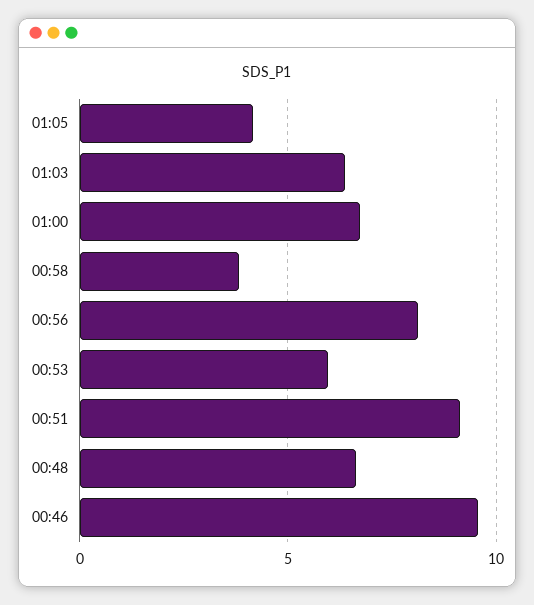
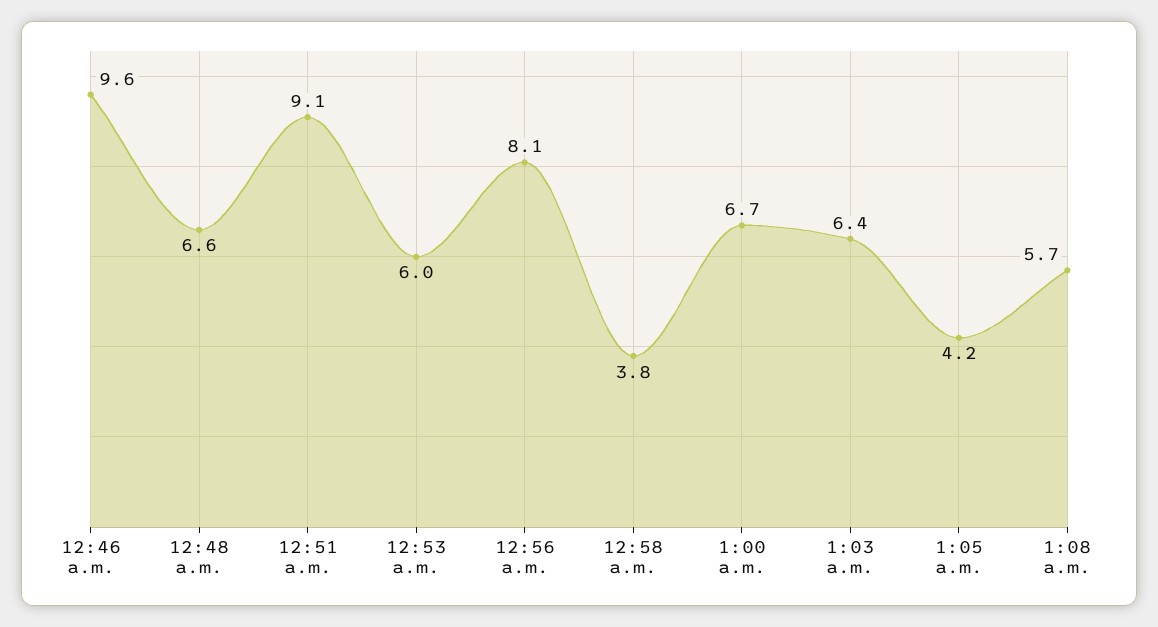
1:08 a.m.: none -> 5.7

